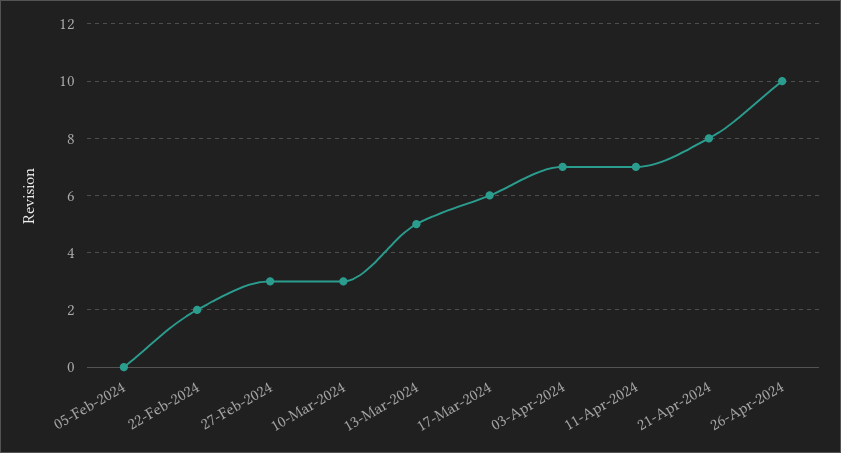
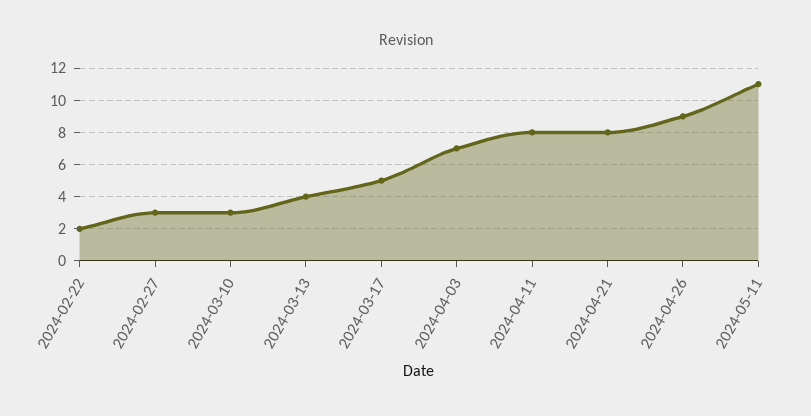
05-Feb-2024: 0 -> none
13-Mar-2024: 5 -> 4
17-Mar-2024: 6 -> 5
11-Apr-2024: 7 -> 8
26-Apr-2024: 10 -> 9
2024-05-11: none -> 11

